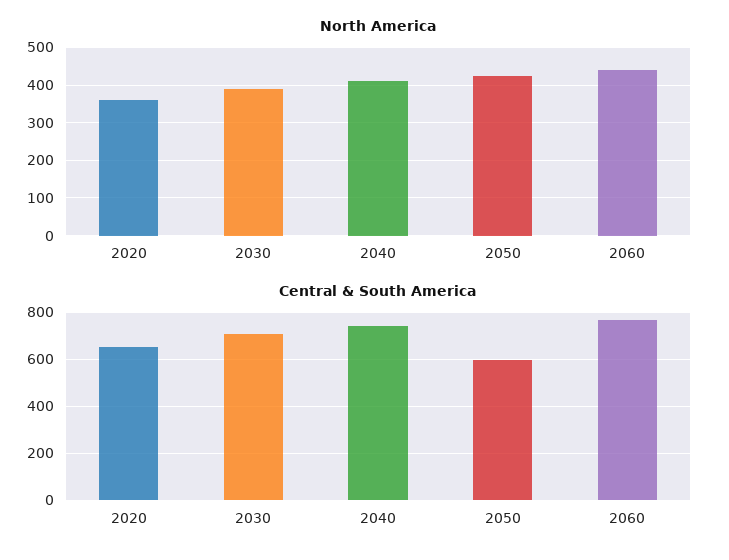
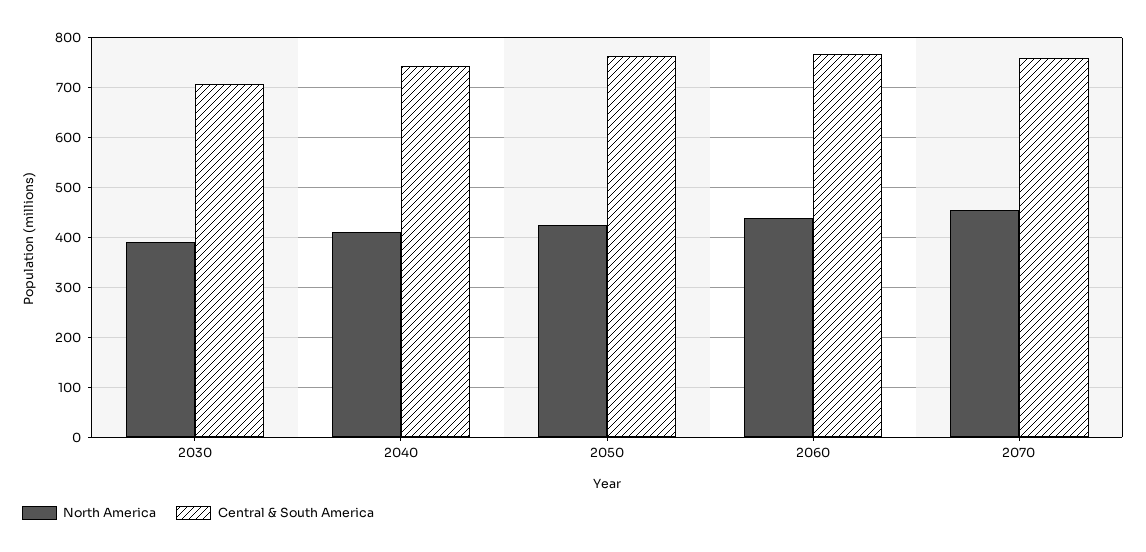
North America, 2020: 360 -> none
Central & South America, 2020: 650 -> none
Central & South America, 2050: 600 -> 760
North America, 2070: none -> 460
Central & South America, 2070: none -> 760

